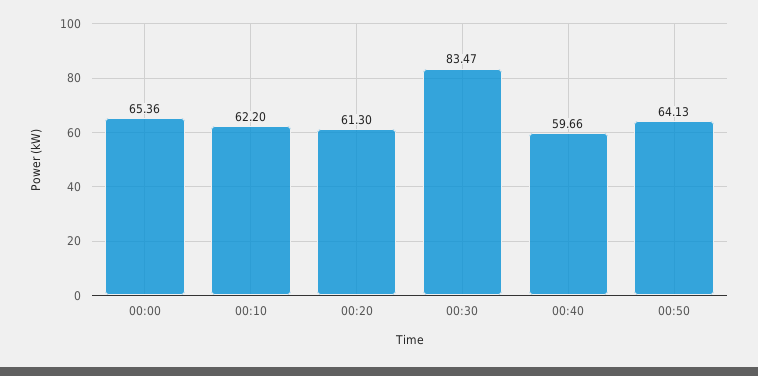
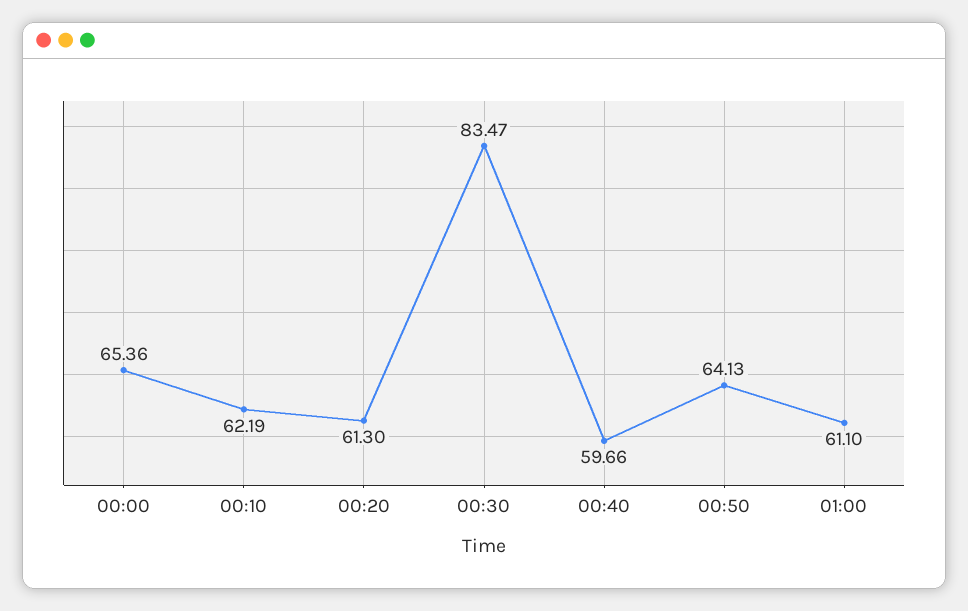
00:10: 62.2 -> 62.19
01:00: none -> 61.1

